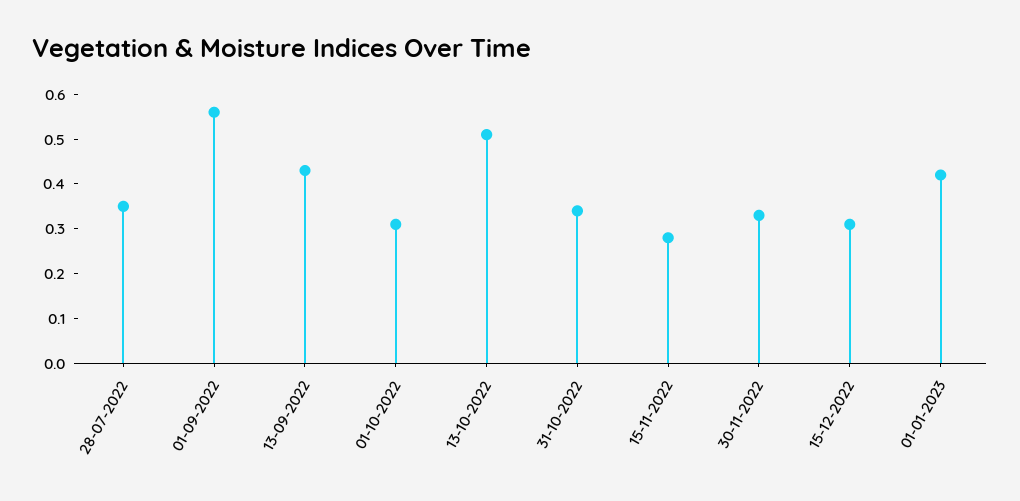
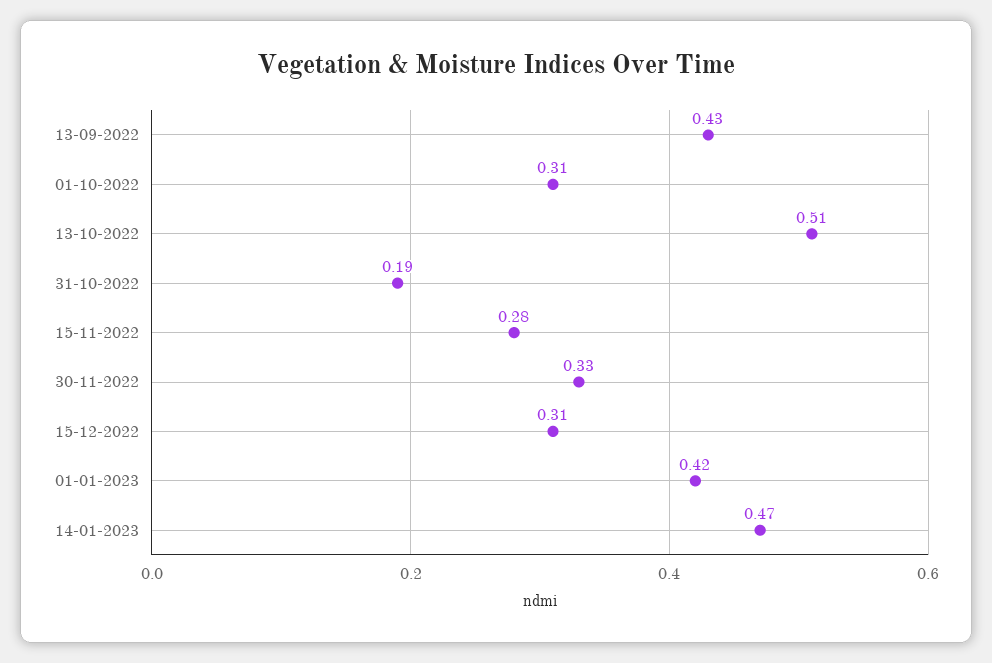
28-07-2022: 0.35 -> none
01-09-2022: 0.55 -> none
31-10-2022: 0.35 -> 0.19
14-01-2023: none -> 0.47

